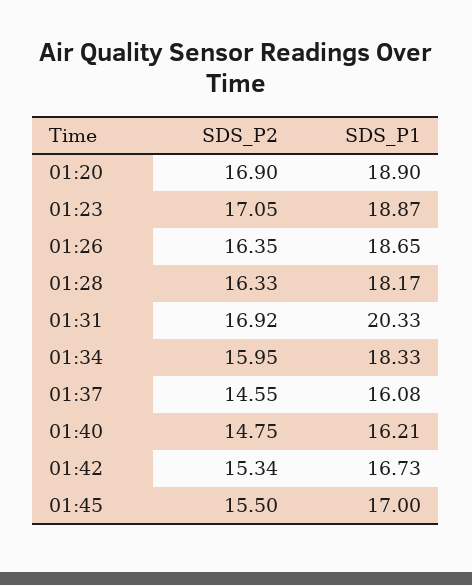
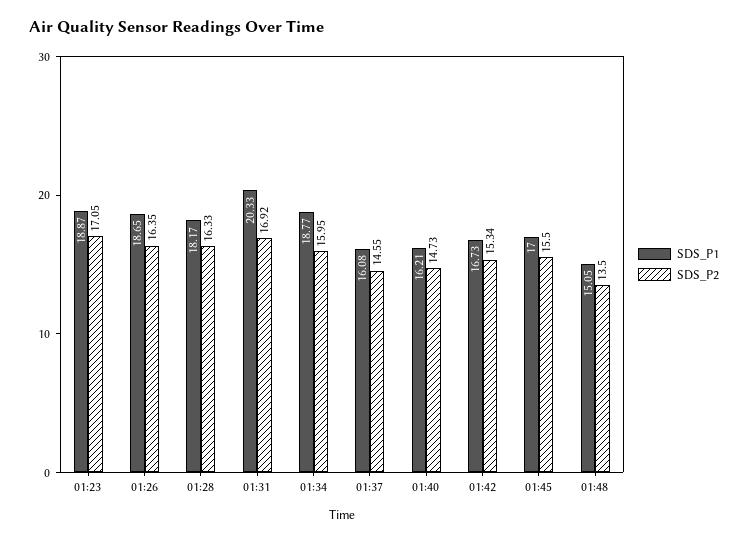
SDS_P2, 01:20: 16.9 -> none
SDS_P1, 01:20: 18.9 -> none
SDS_P1, 01:34: 18.33 -> 18.77
SDS_P2, 01:40: 14.75 -> 14.73
SDS_P1, 01:48: none -> 15.05
SDS_P2, 01:48: none -> 13.5

